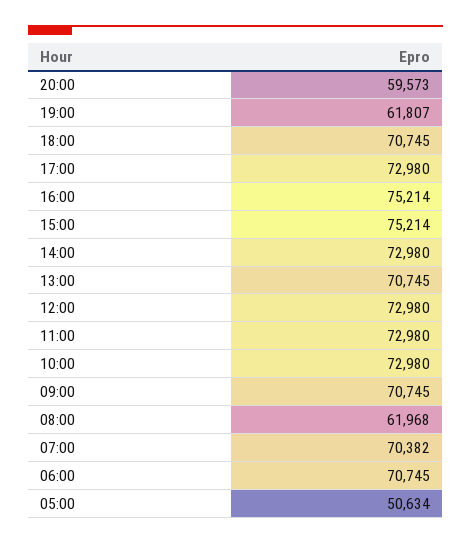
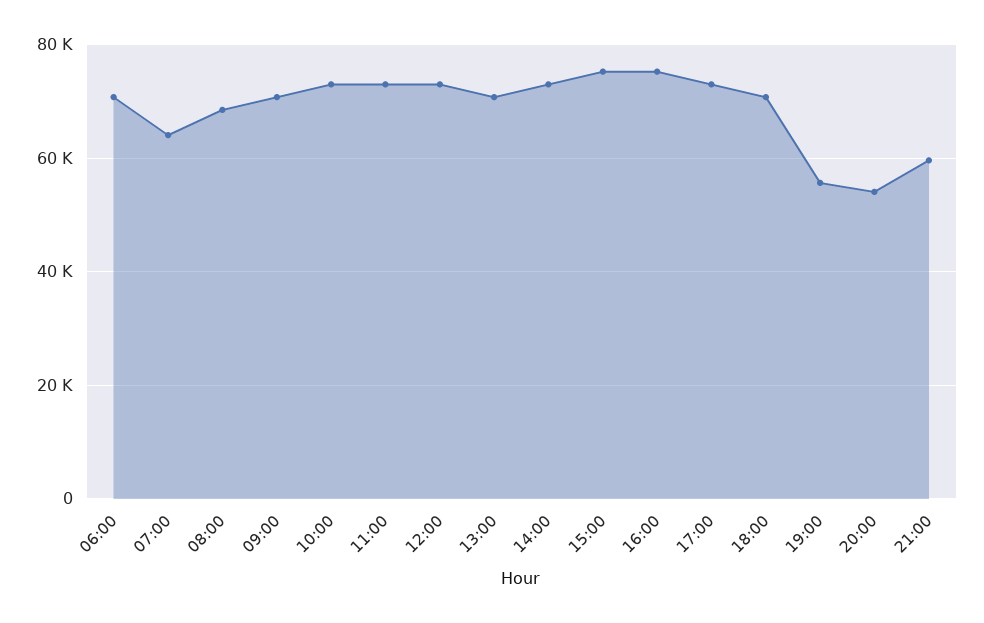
20:00: 59573 -> 54000
19:00: 61807 -> 56000
08:00: 61968 -> 68000
07:00: 70382 -> 64000
05:00: 50634 -> none
21:00: none -> 60000

